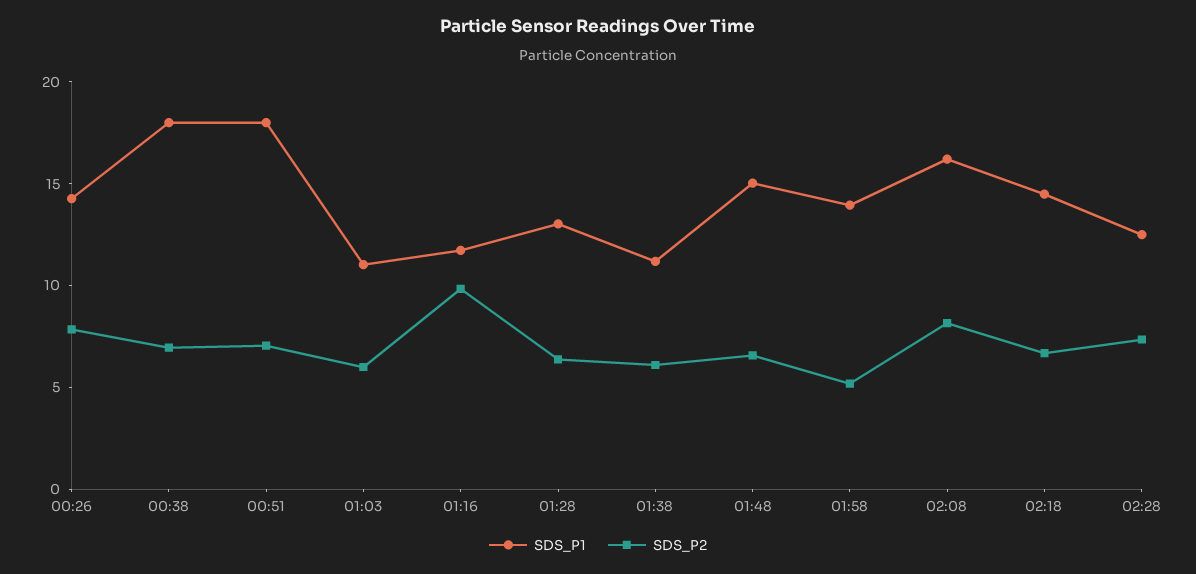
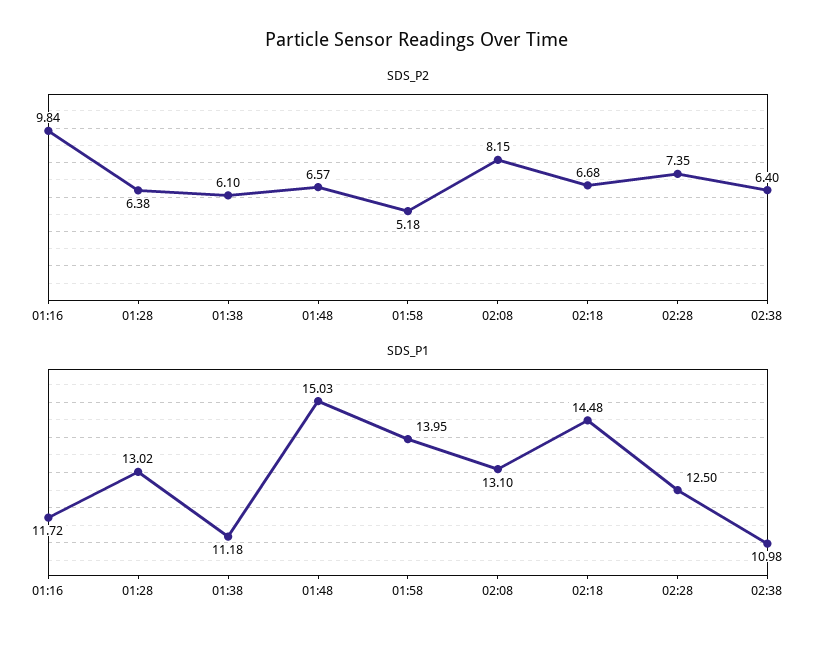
SDS_P1, 00:26: 14 -> none
SDS_P2, 00:26: 8 -> none
SDS_P1, 00:38: 18 -> none
SDS_P2, 00:38: 7 -> none
SDS_P1, 00:51: 18 -> none
SDS_P2, 00:51: 7 -> none
SDS_P1, 01:03: 11 -> none
SDS_P2, 01:03: 6 -> none
SDS_P1, 02:08: 16 -> 13.1
SDS_P2, 02:38: none -> 6.4
SDS_P1, 02:38: none -> 10.98

